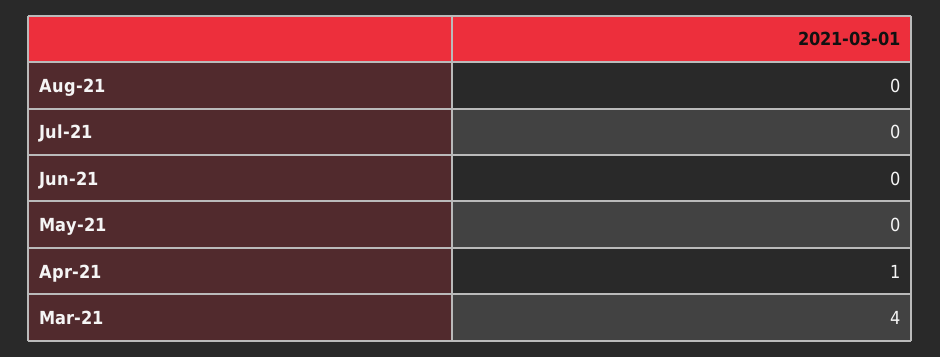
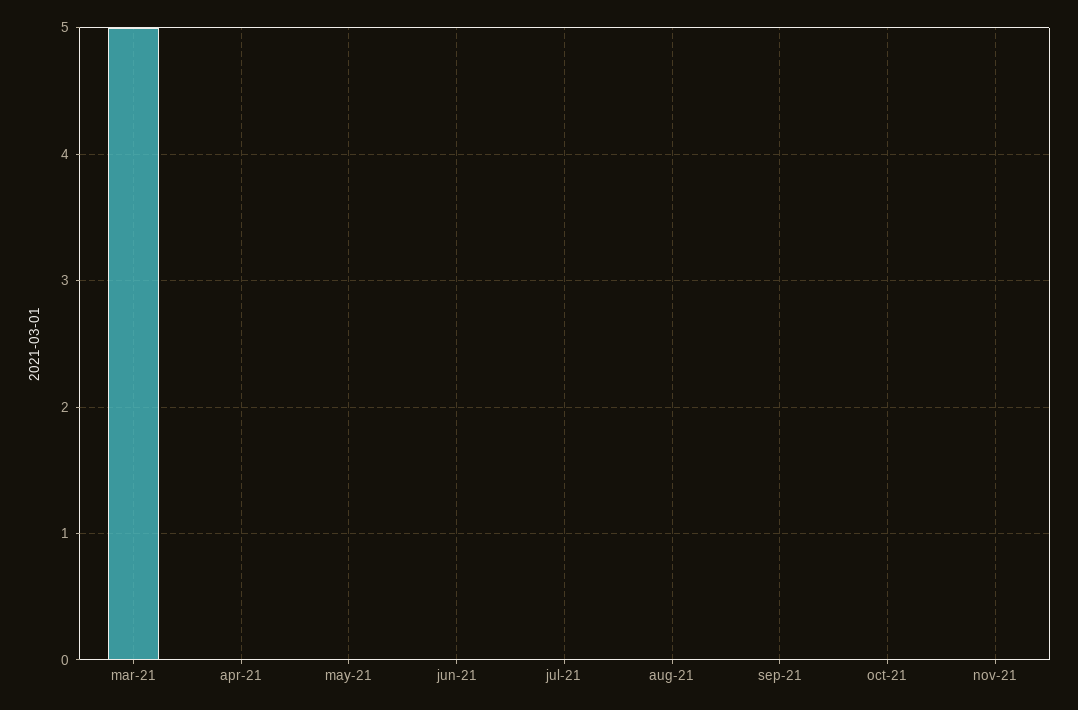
Apr-21: 1 -> 0
Mar-21: 4 -> 5
sep-21: none -> 0
oct-21: none -> 0
nov-21: none -> 0

